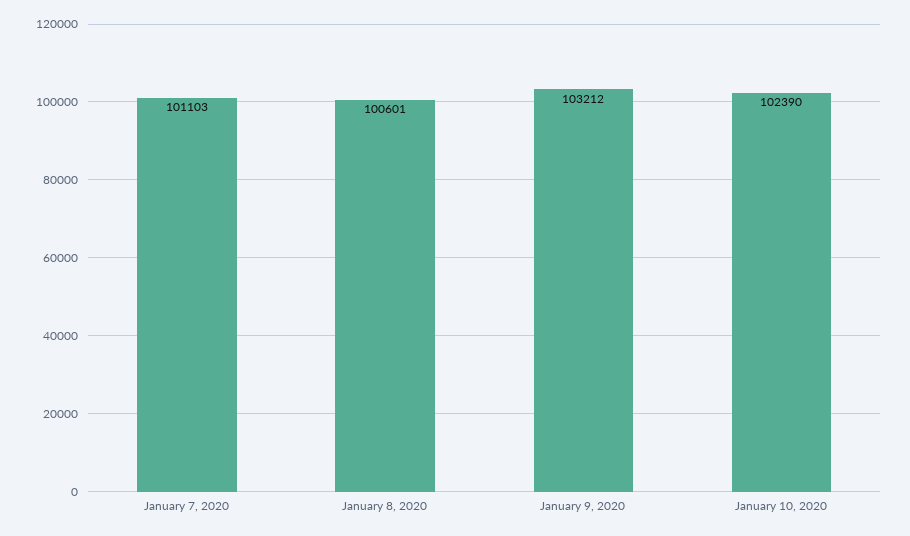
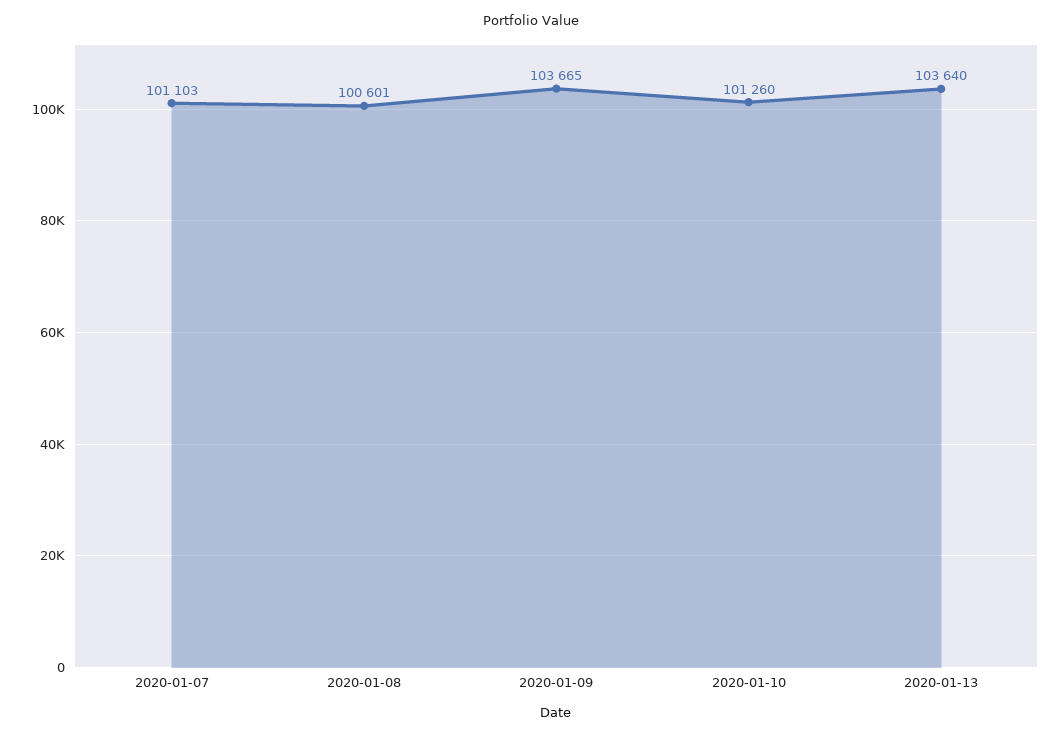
January 9, 2020: 103212 -> 103665
January 10, 2020: 102390 -> 101260
2020-01-13: none -> 103640

